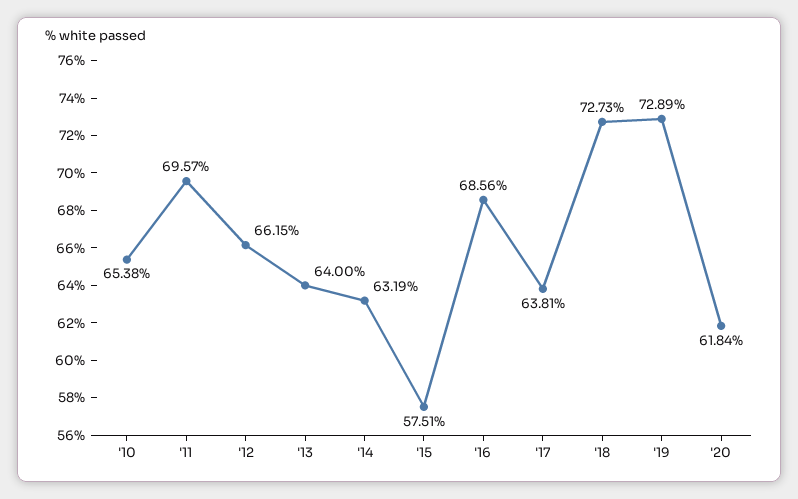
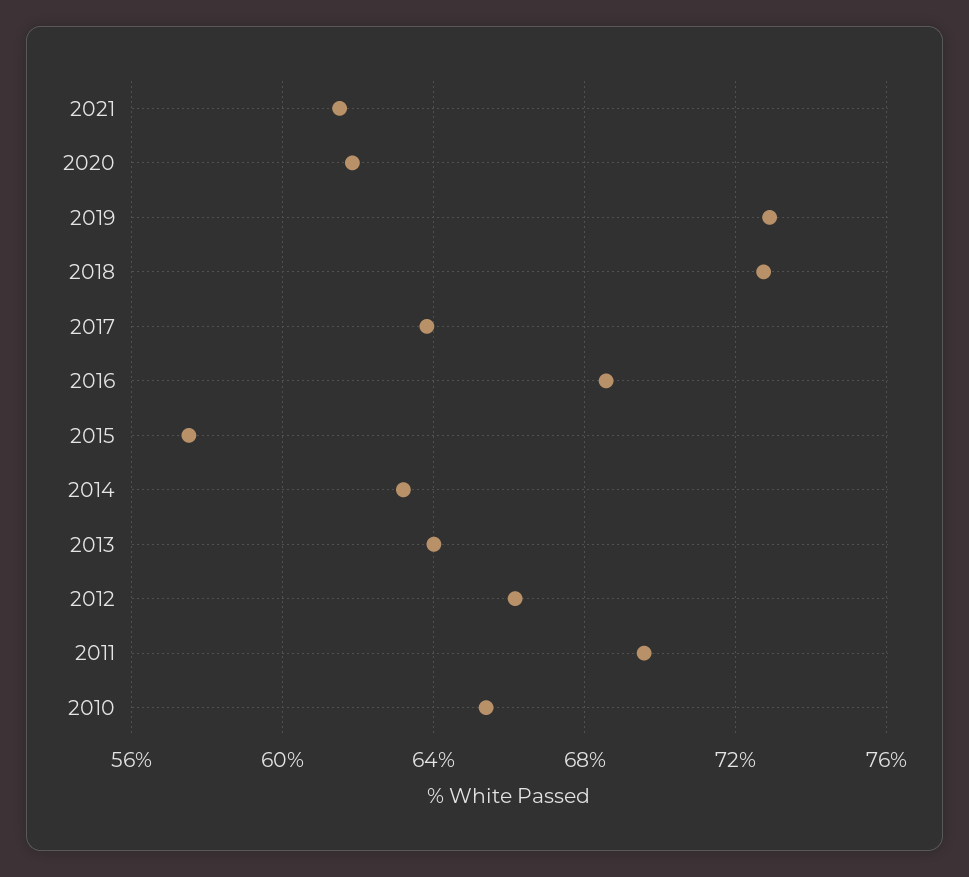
2021: none -> 61.5

